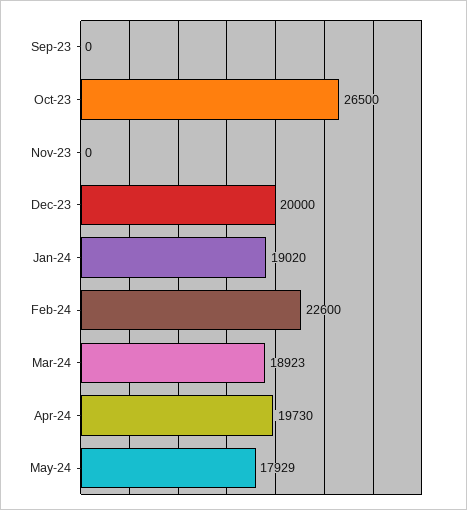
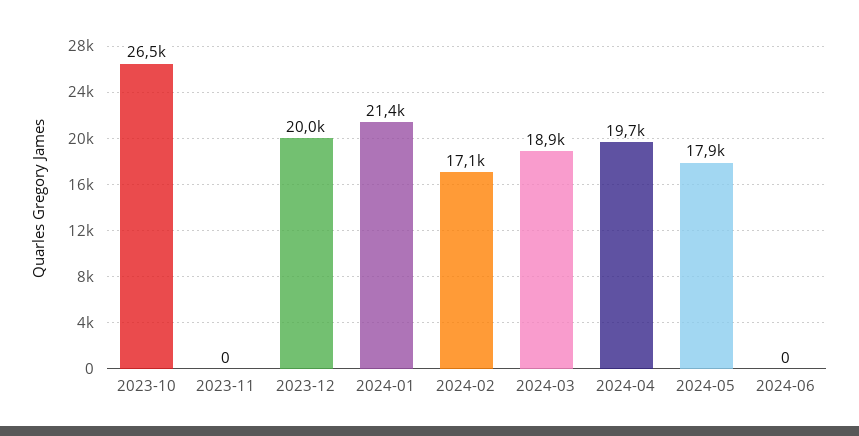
Sep-23: 0 -> none
Jan-24: 19020 -> 21400
Feb-24: 22600 -> 17100
2024-06: none -> 0

